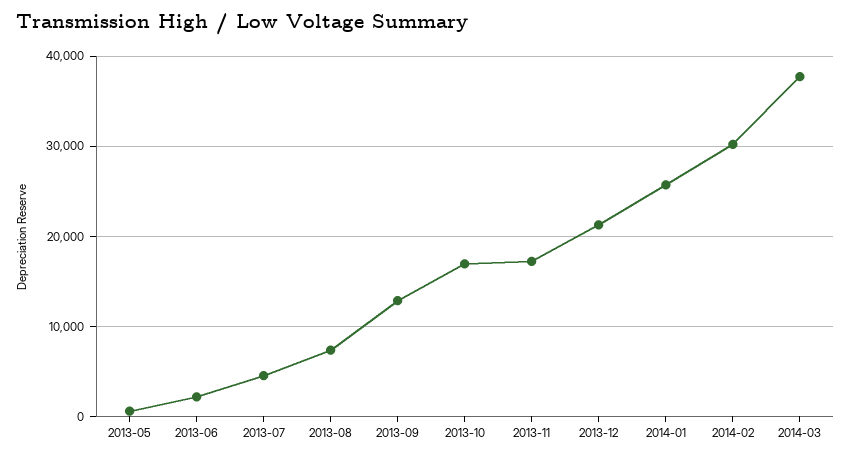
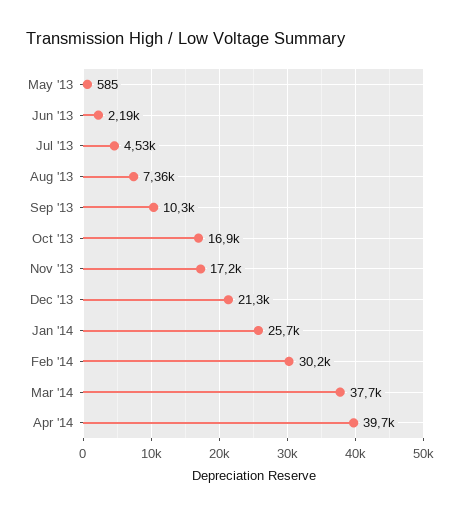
2013-09: 13000 -> 10300
Apr '14: none -> 39700

